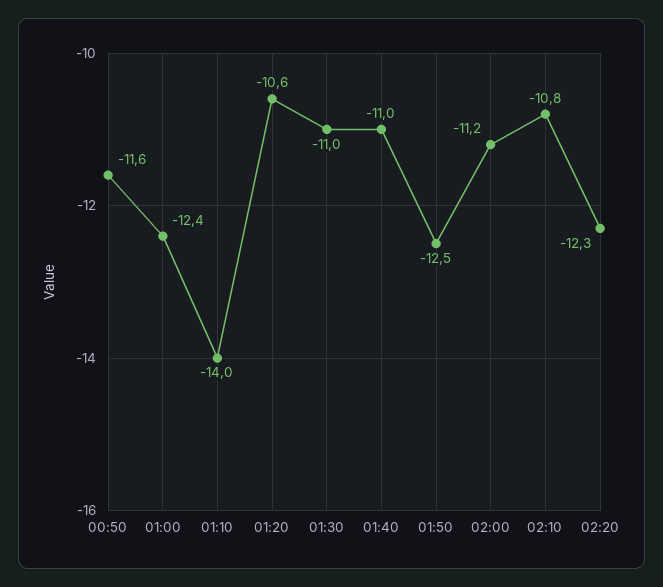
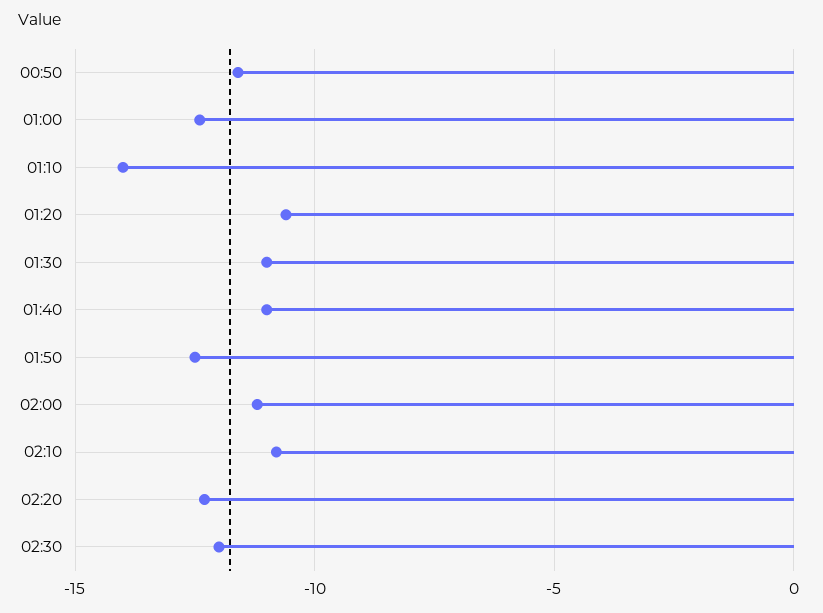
02:30: none -> -12

